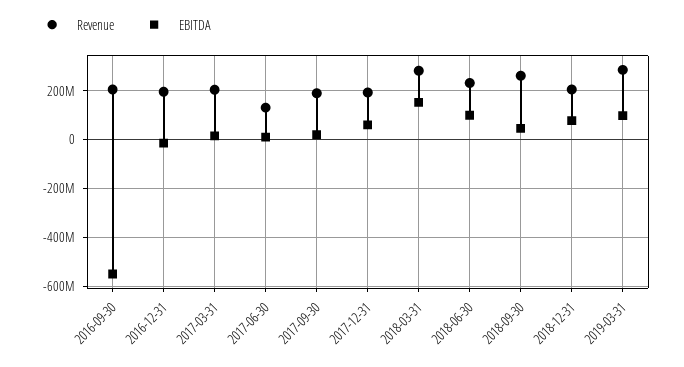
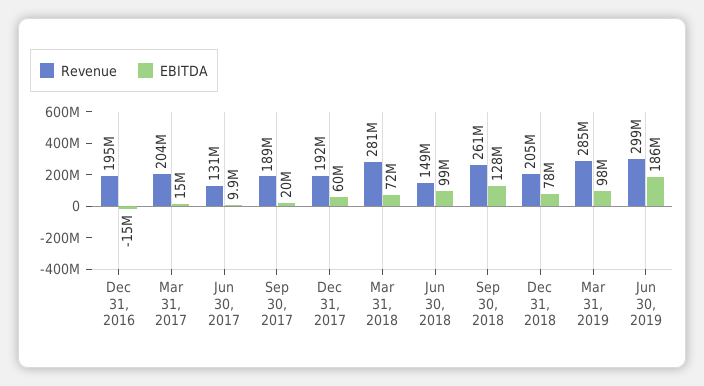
Revenue, 2016-09-30: 200000000 -> none
EBITDA, 2016-09-30: -550000000 -> none
EBITDA, 2018-03-31: 150000000 -> 72000000
Revenue, 2018-06-30: 225000000 -> 149000000
EBITDA, 2018-09-30: 50000000 -> 128000000
Revenue, Jun 30, 2019: none -> 299000000
EBITDA, Jun 30, 2019: none -> 186000000

